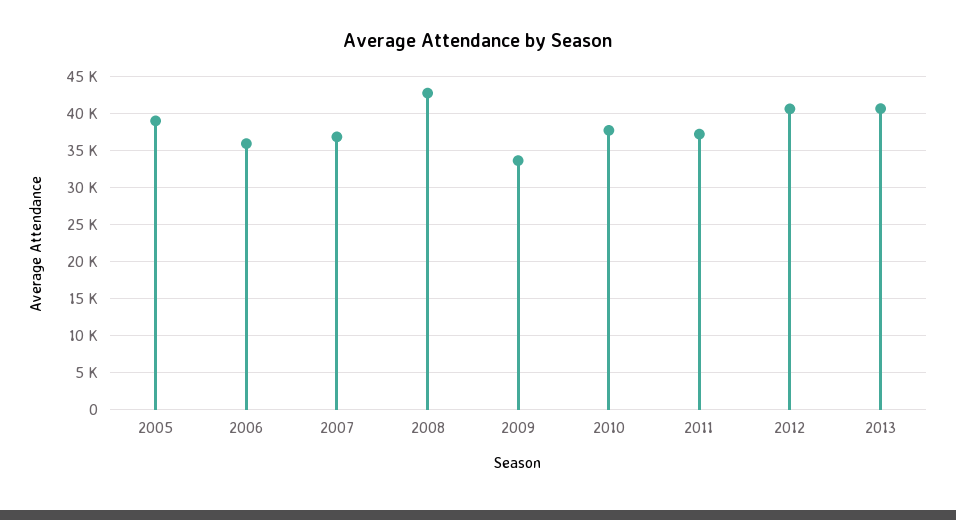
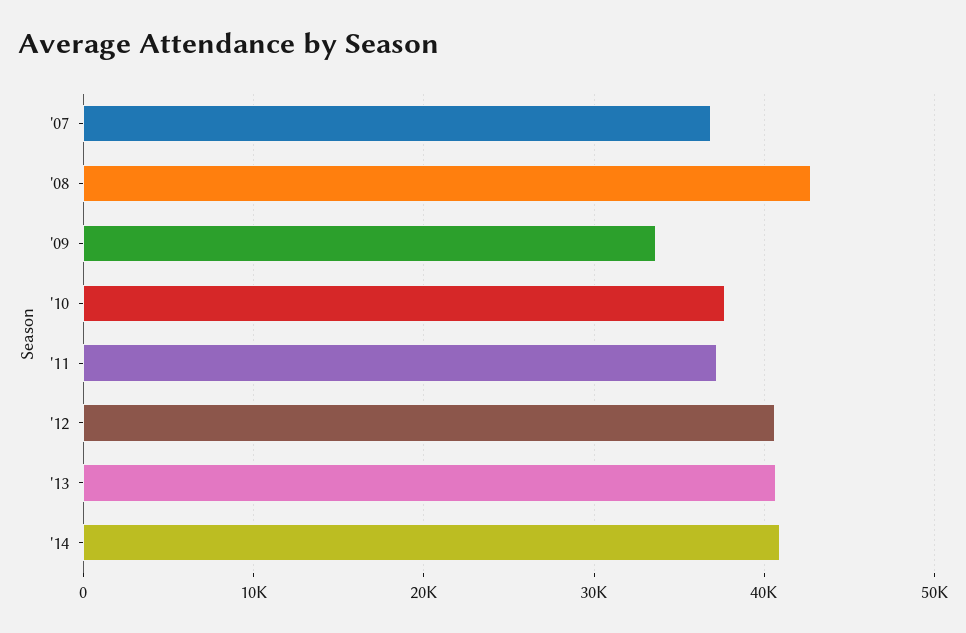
2005: 39000 -> none
2006: 36000 -> none
'14: none -> 41000

